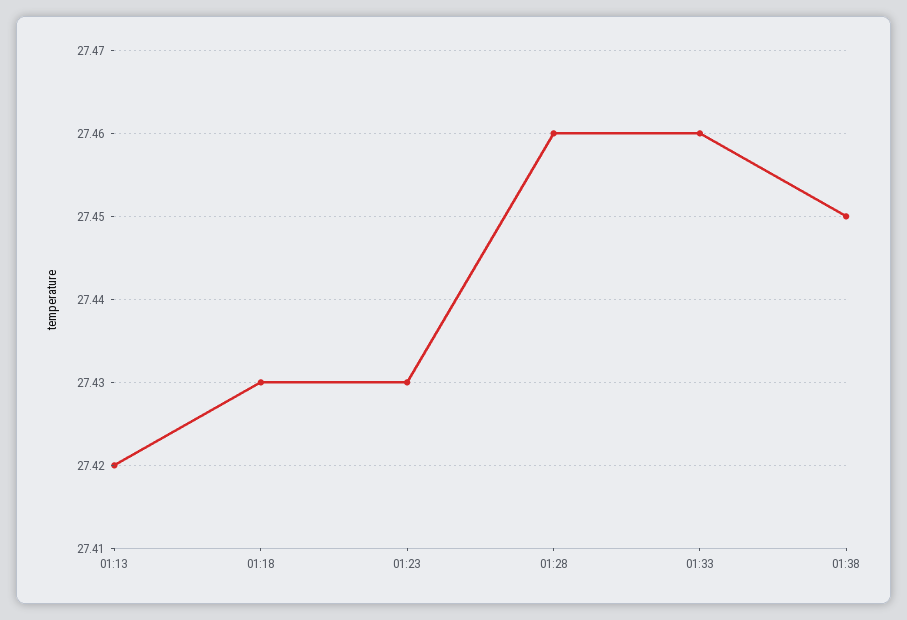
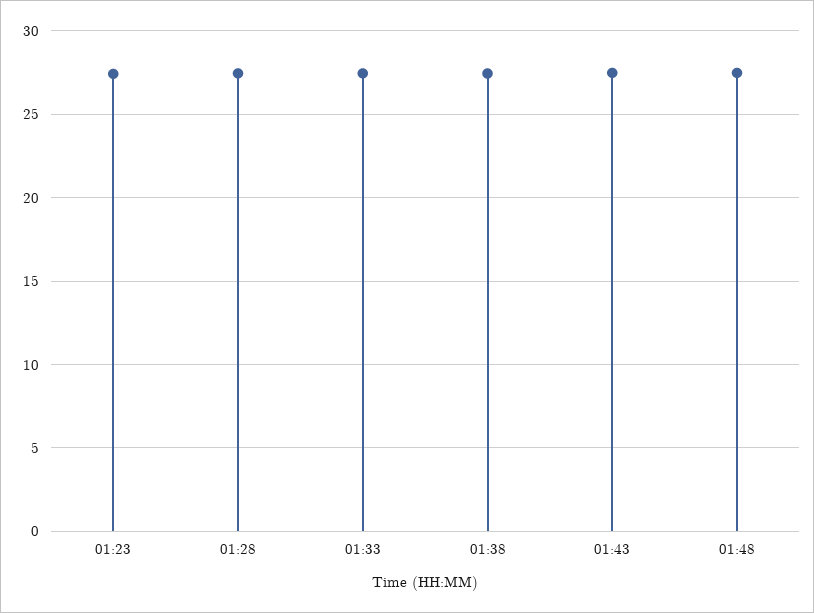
01:13: 27.42 -> none
01:18: 27.43 -> none
01:43: none -> 27.5
01:48: none -> 27.5

